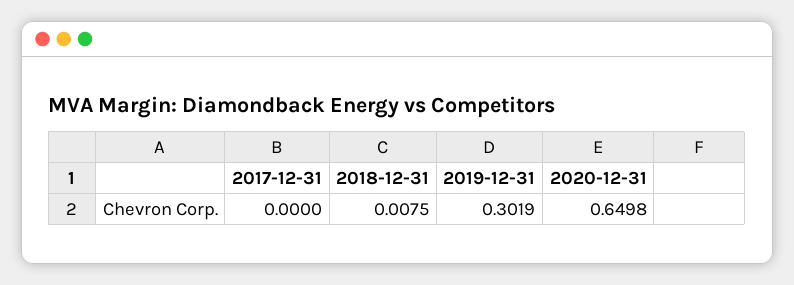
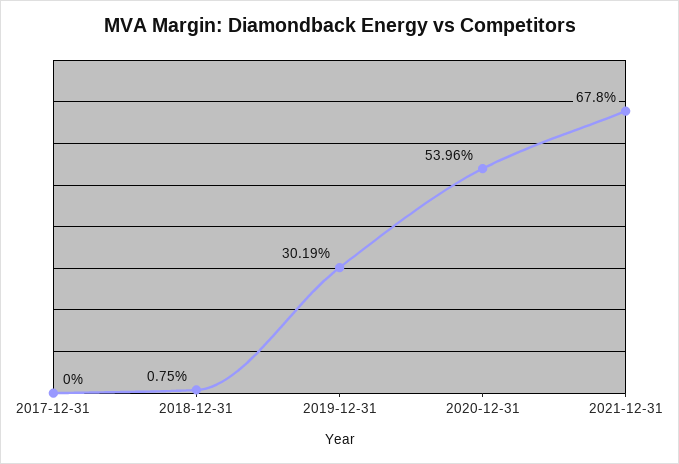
2020-12-31: 0.6498 -> 0.5396
2021-12-31: none -> 0.678

